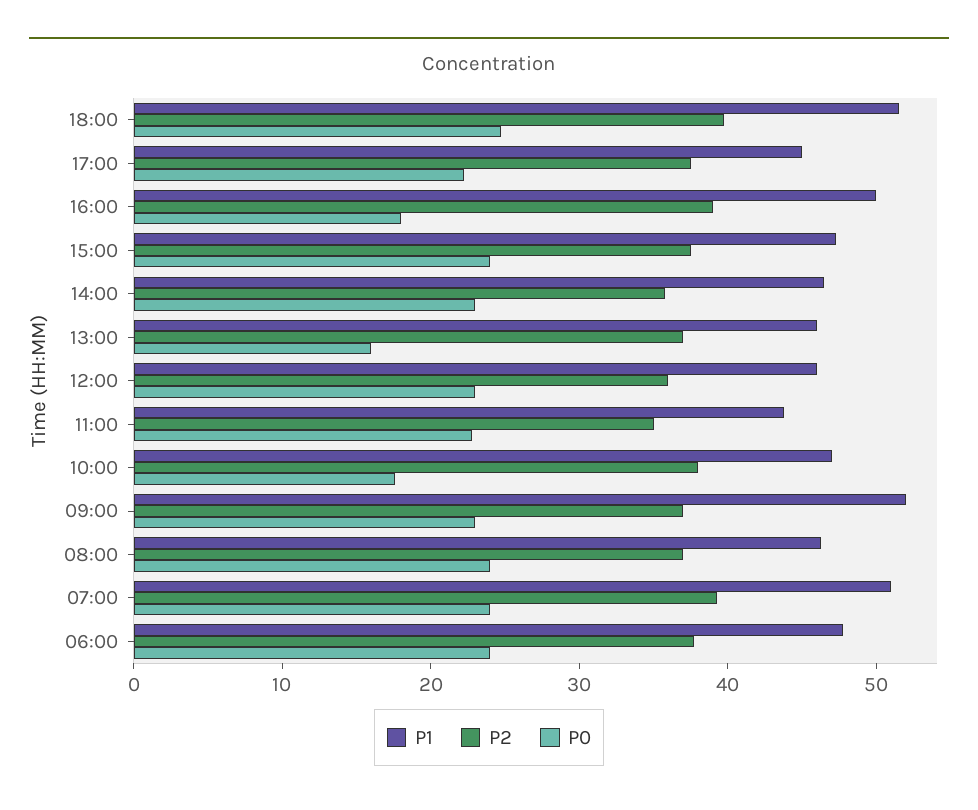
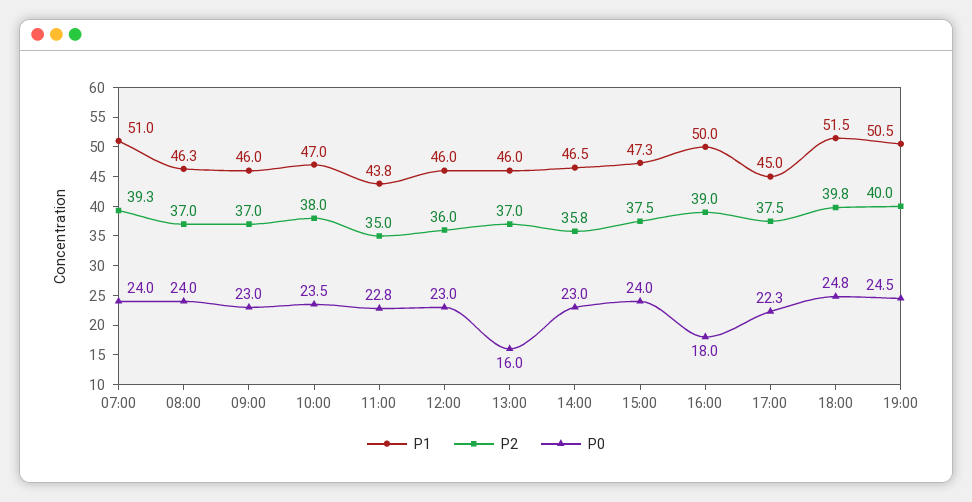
P0, 10:00: 18 -> 23.5
P1, 09:00: 52 -> 46
P1, 06:00: 48 -> none
P2, 06:00: 38 -> none
P0, 06:00: 24 -> none
P1, 19:00: none -> 50.5
P2, 19:00: none -> 40
P0, 19:00: none -> 24.5

